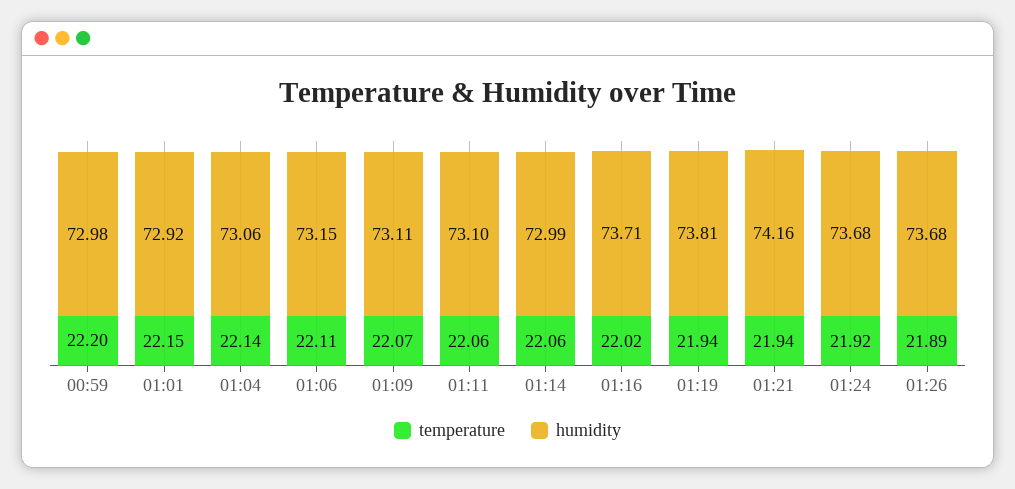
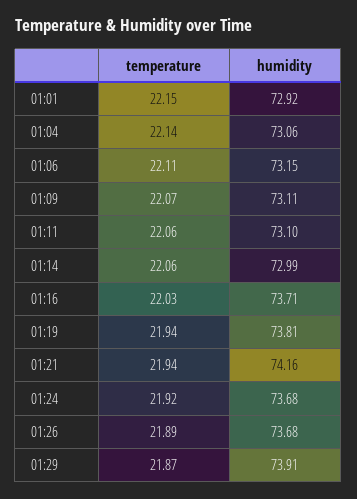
temperature, 00:59: 22.2 -> none
humidity, 00:59: 72.98 -> none
temperature, 01:16: 22.02 -> 22.03
temperature, 01:29: none -> 21.87
humidity, 01:29: none -> 73.91

